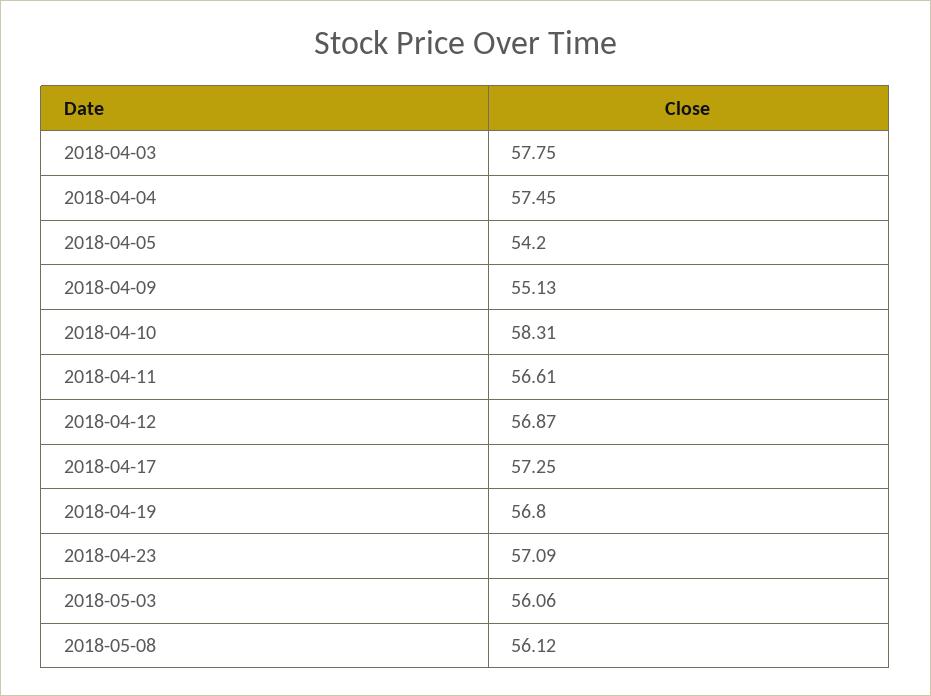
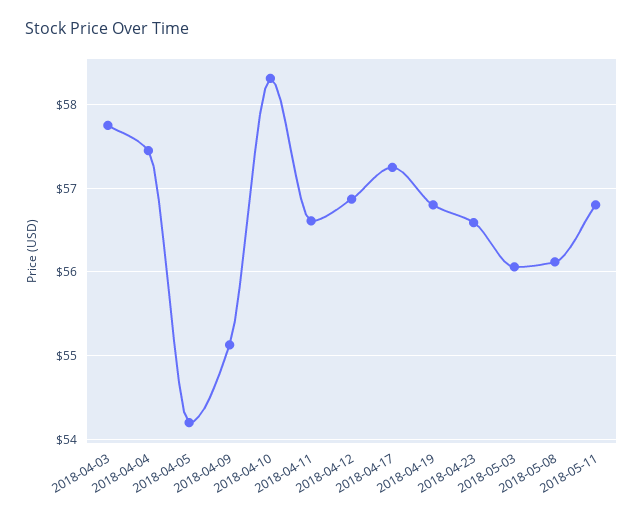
2018-04-23: 57.09 -> 56.6
2018-05-11: none -> 56.8

